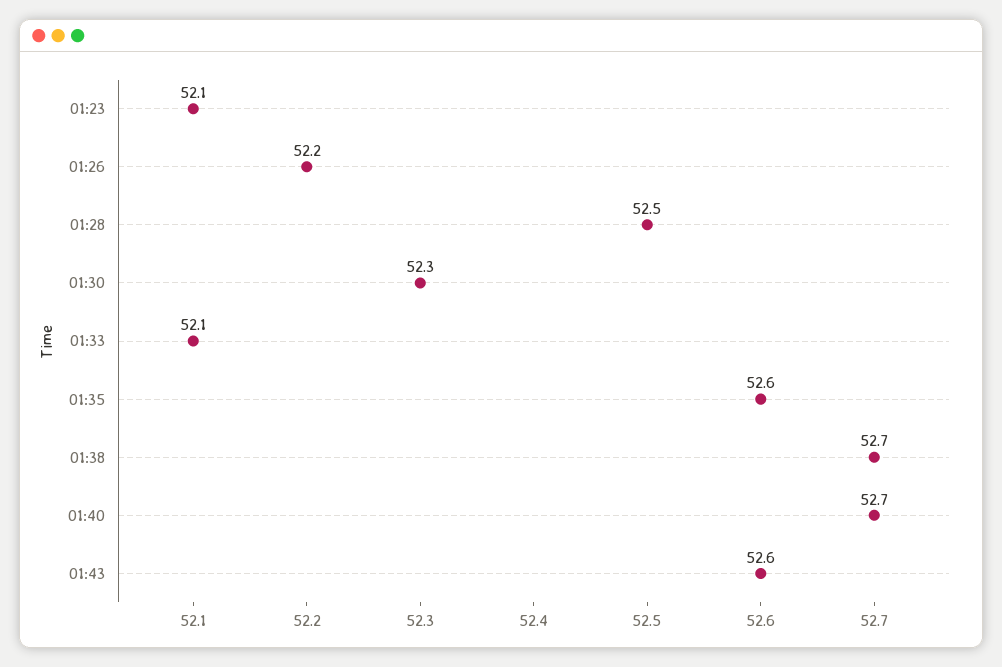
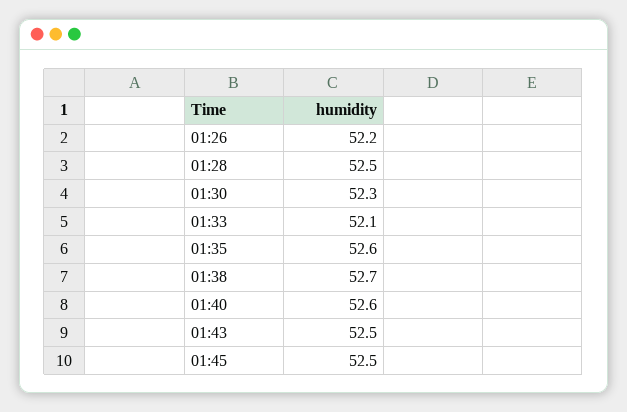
01:23: 52.1 -> none
01:40: 52.7 -> 52.6
01:43: 52.6 -> 52.5
01:45: none -> 52.5

